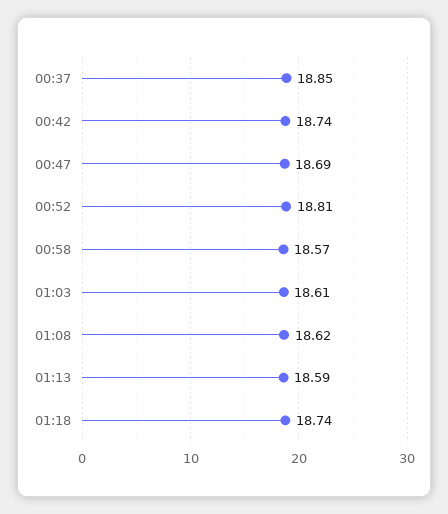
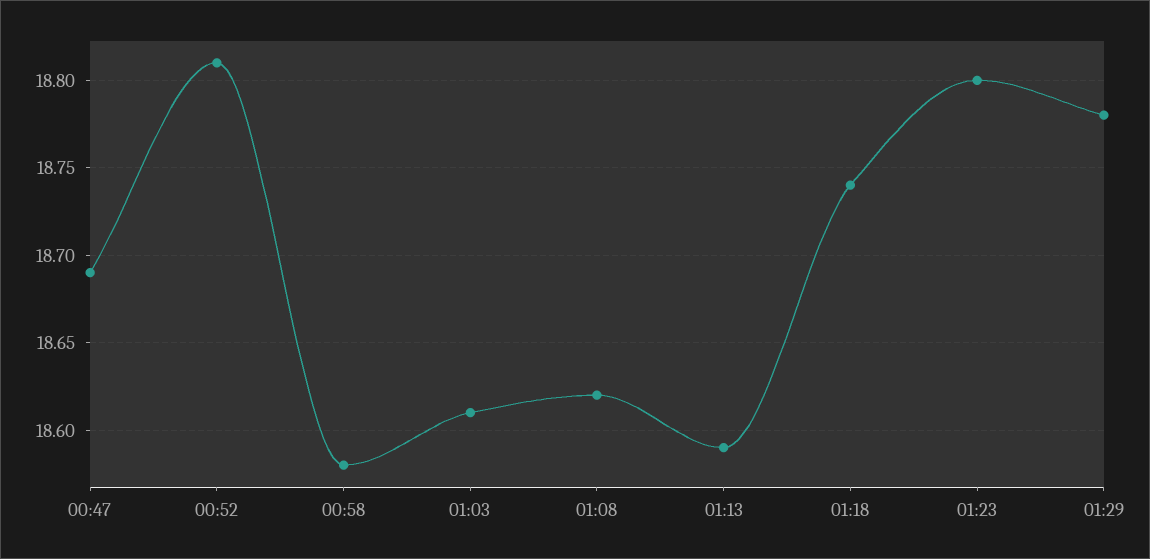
00:37: 18.85 -> none
00:42: 18.74 -> none
00:58: 18.57 -> 18.58
01:23: none -> 18.8
01:29: none -> 18.78

